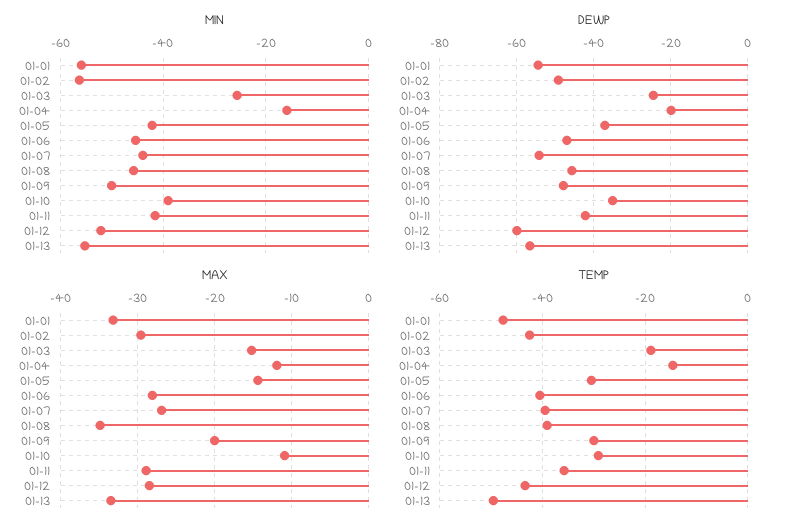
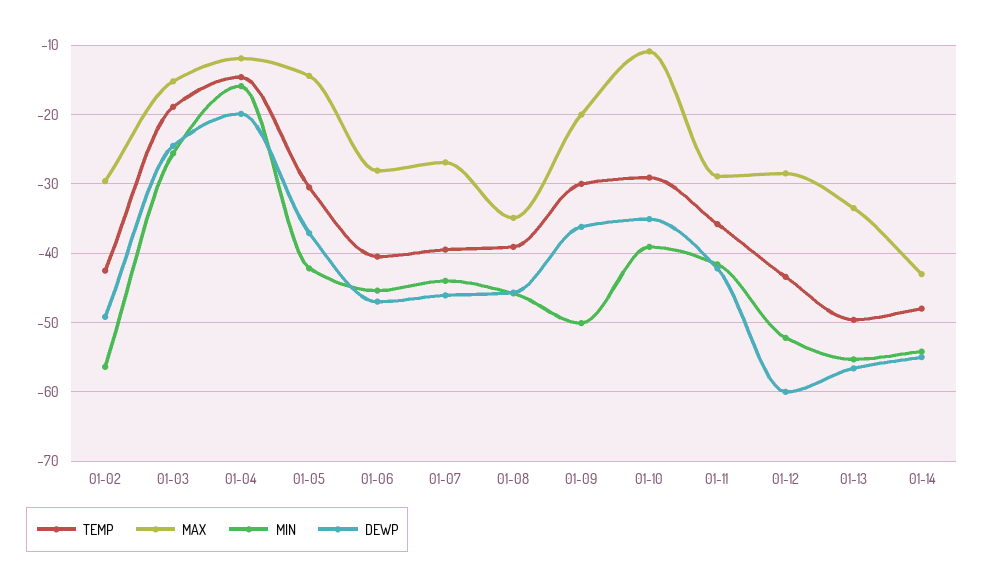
MIN, 01-01: -56 -> none
DEWP, 01-01: -54 -> none
DEWP, 01-07: -54 -> -46
DEWP, 01-09: -48 -> -36
MAX, 01-01: -33 -> none
TEMP, 01-01: -48 -> none
TEMP, 01-14: none -> -48
MAX, 01-14: none -> -43
MIN, 01-14: none -> -54
DEWP, 01-14: none -> -55

